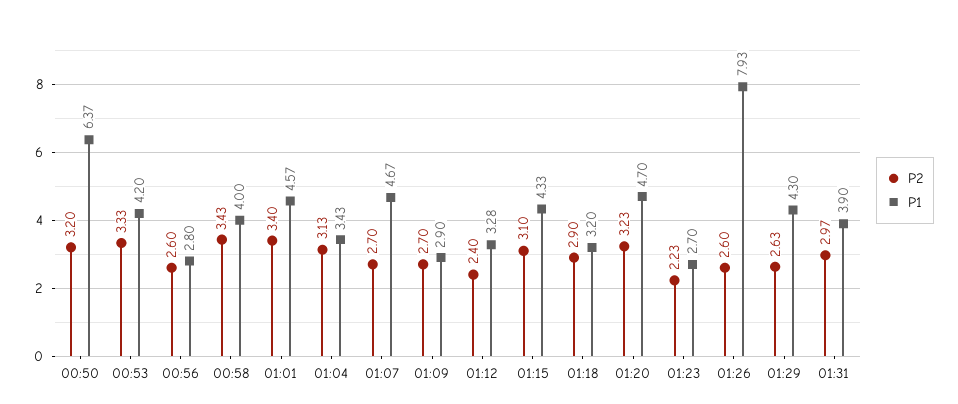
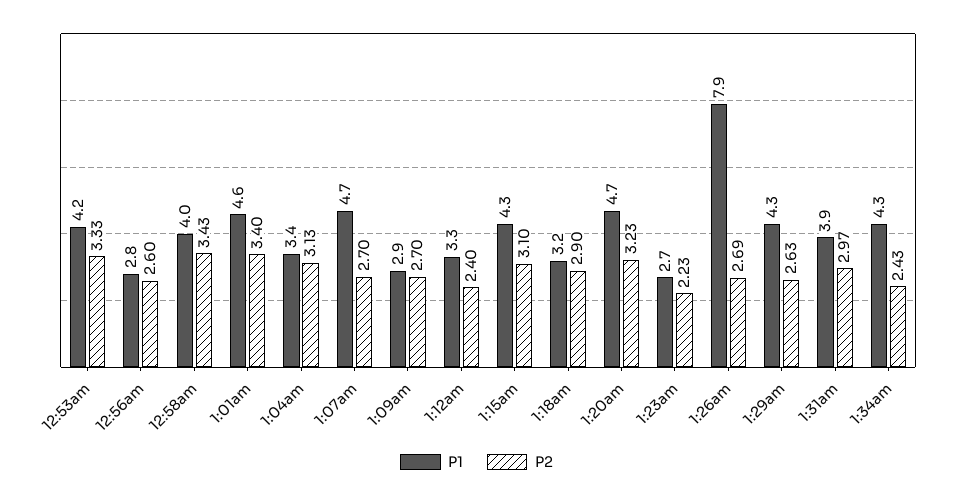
P2, 00:50: 3.2 -> none
P1, 00:50: 6.37 -> none
P2, 01:26: 2.6 -> 2.69
P1, 1:34am: none -> 4.3
P2, 1:34am: none -> 2.43

